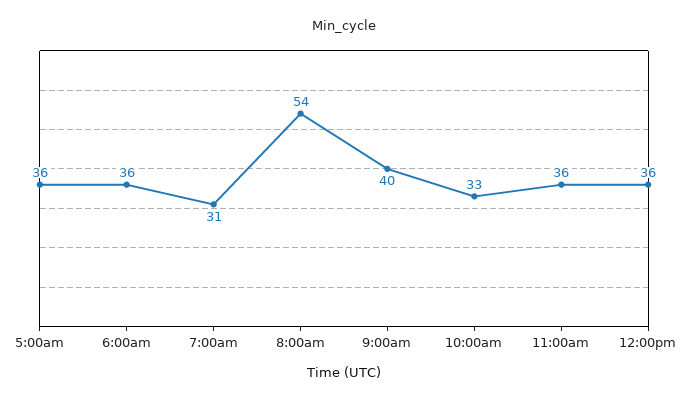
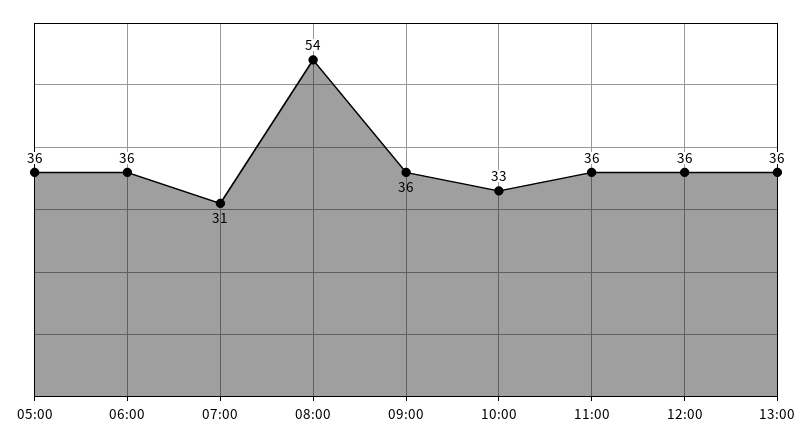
9:00am: 40 -> 36
13:00: none -> 36

